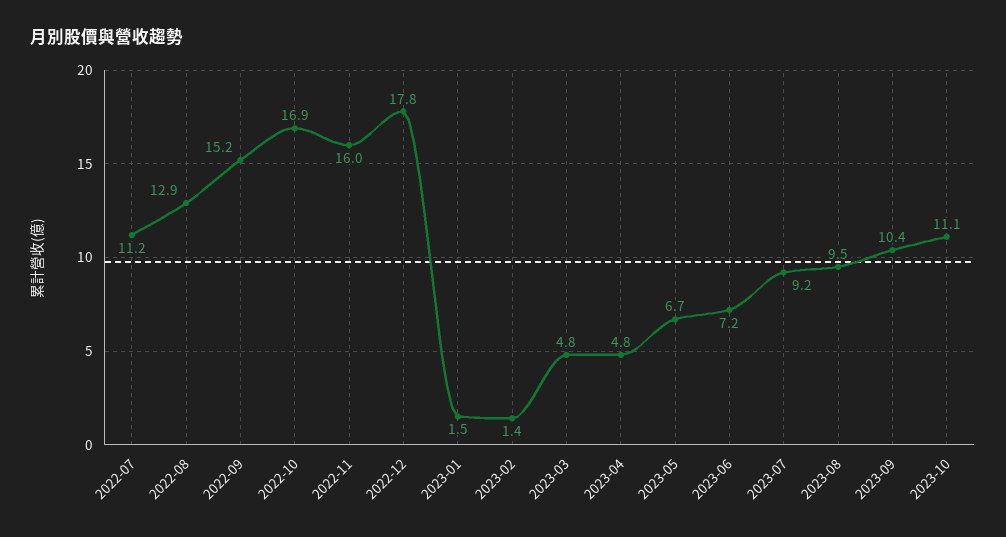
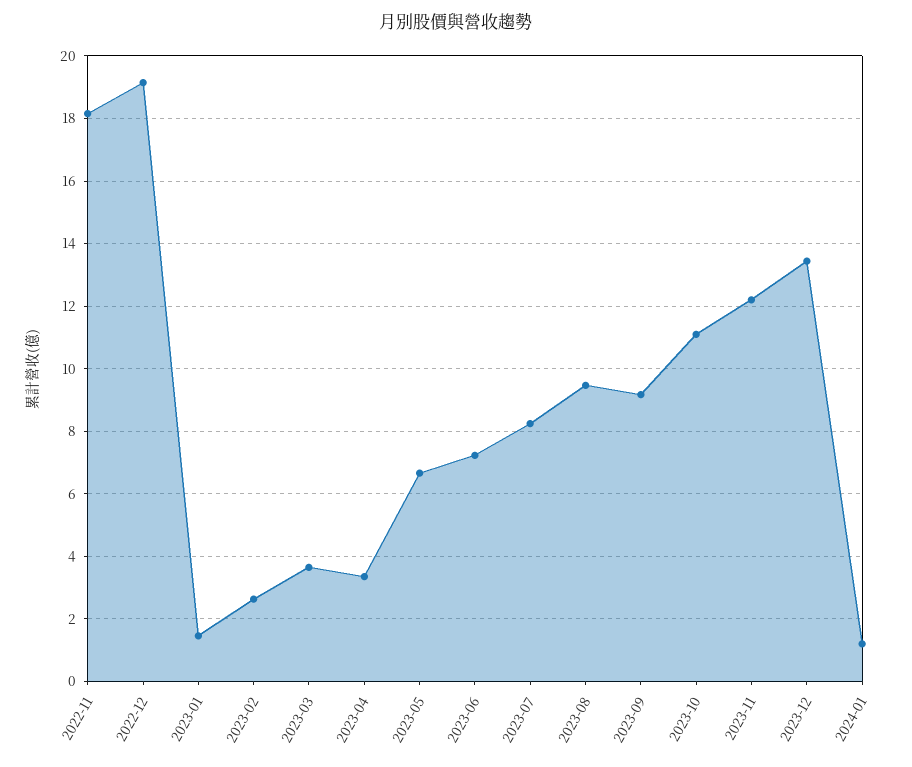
2022-07: 11.2 -> none
2022-08: 12.9 -> none
2022-09: 15.2 -> none
2022-10: 16.9 -> none
2022-11: 16 -> 18.2
2022-12: 17.8 -> 19.2
2023-02: 1.4 -> 2.6
2023-03: 4.8 -> 3.6
2023-04: 4.8 -> 3.4
2023-07: 9.2 -> 8.2
2023-09: 10.4 -> 9.2
2023-11: none -> 12.2
2023-12: none -> 13.4
2024-01: none -> 1.2

